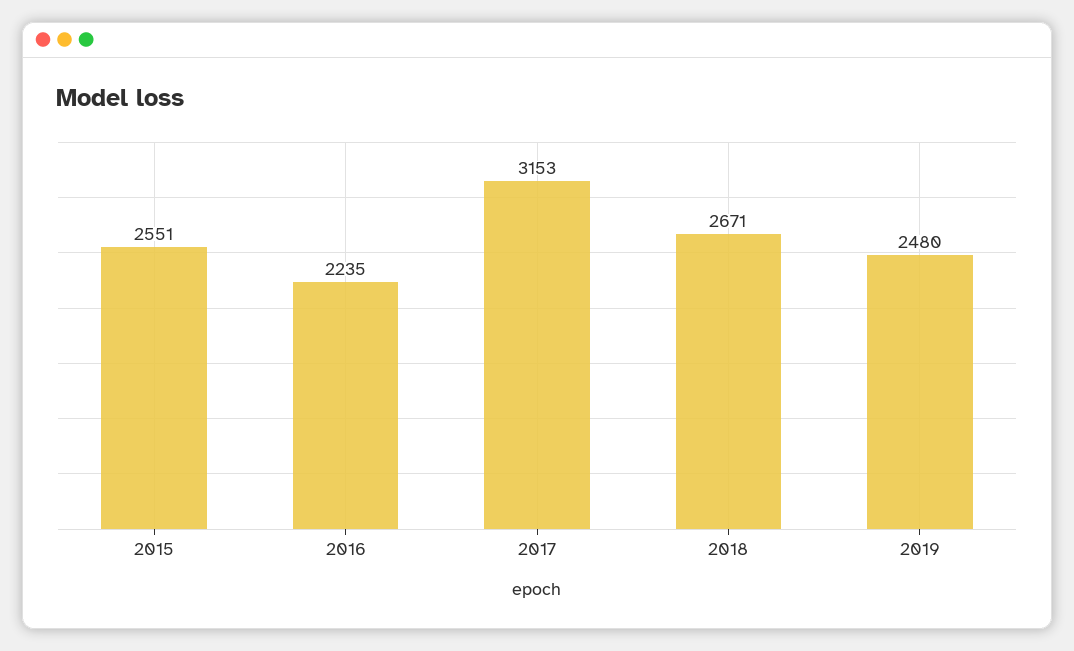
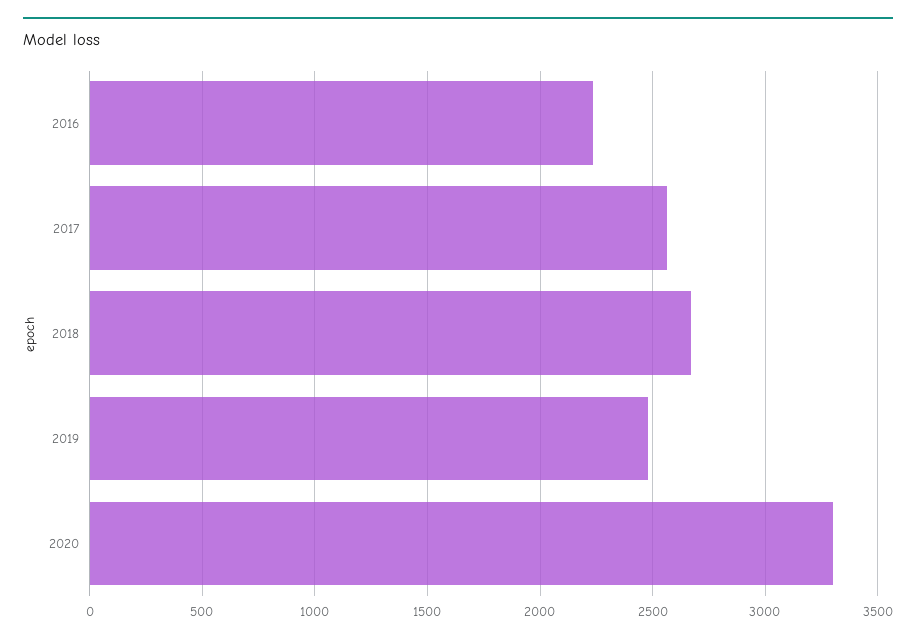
2015: 2551 -> none
2017: 3153 -> 2550
2020: none -> 3300

